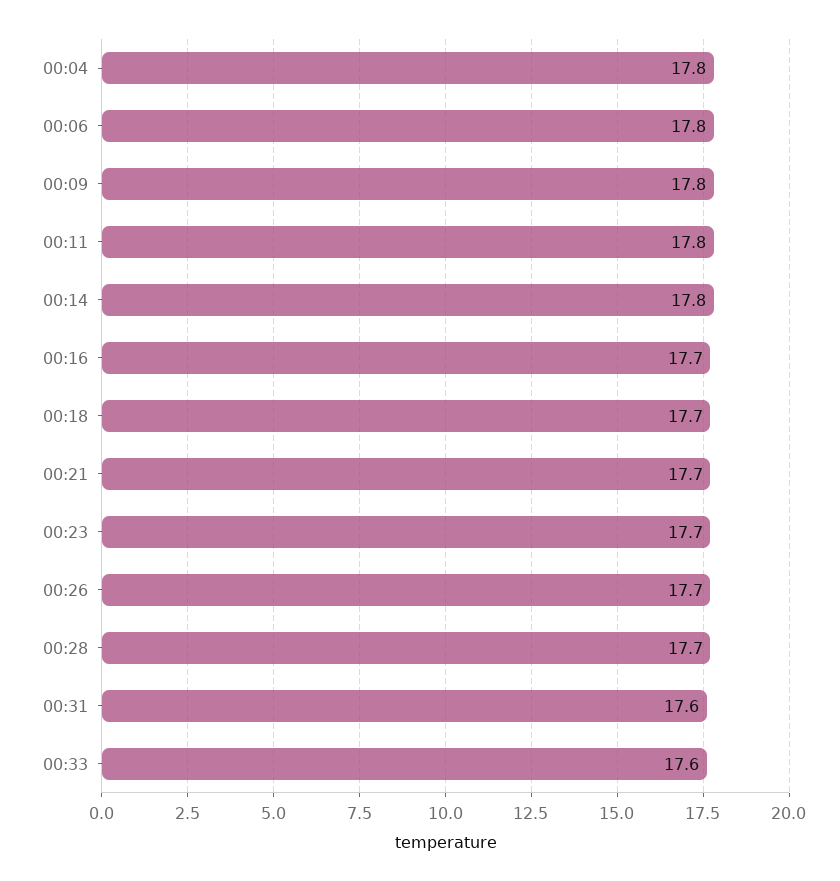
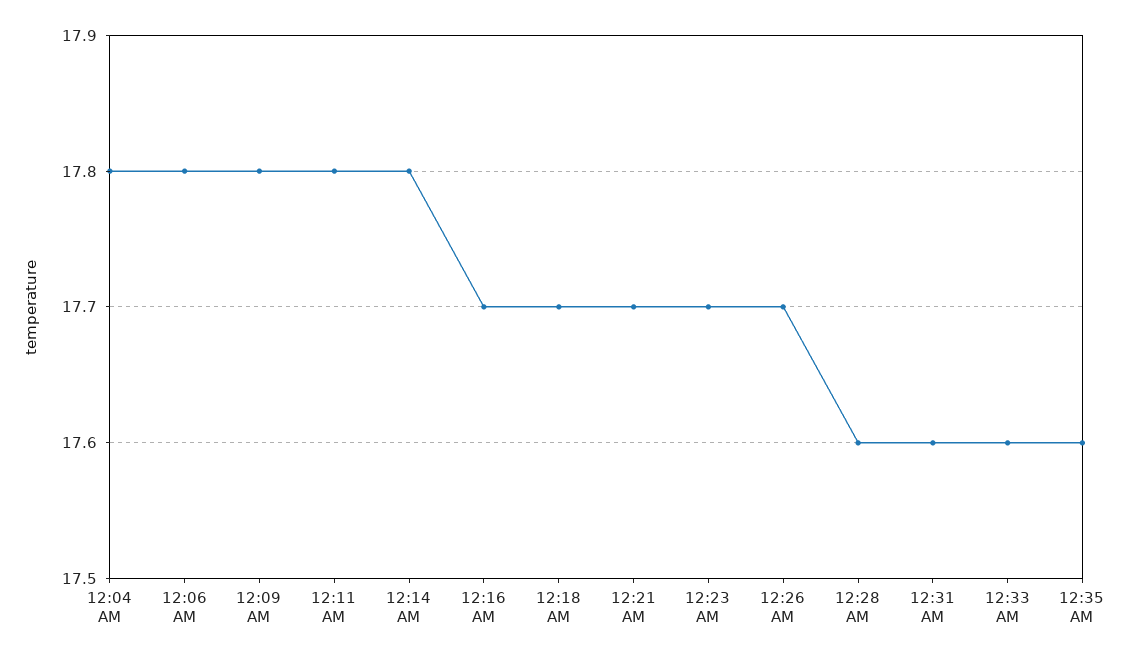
00:28: 17.7 -> 17.6
12:35 AM: none -> 17.6

